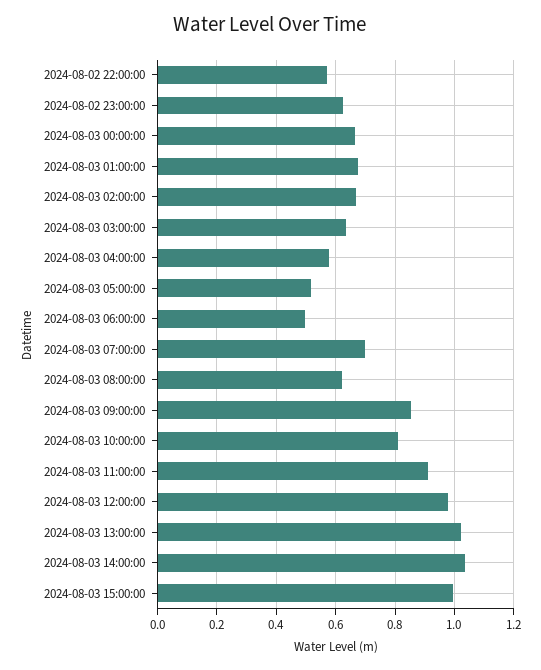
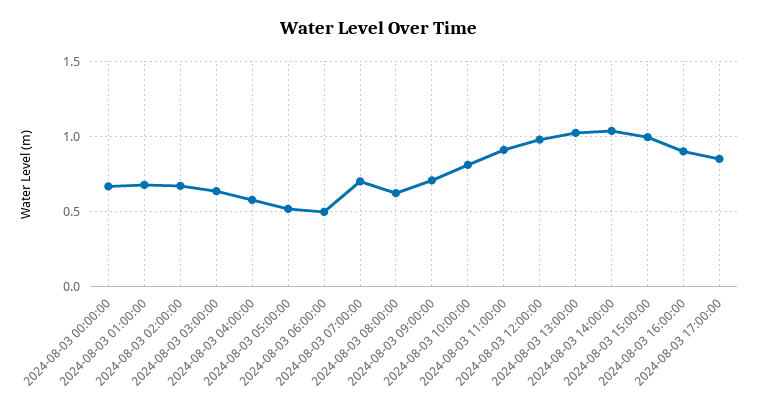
2024-08-02 22:00:00: 0.575 -> none
2024-08-02 23:00:00: 0.625 -> none
2024-08-03 09:00:00: 0.85 -> 0.7
2024-08-03 16:00:00: none -> 0.9
2024-08-03 17:00:00: none -> 0.85

